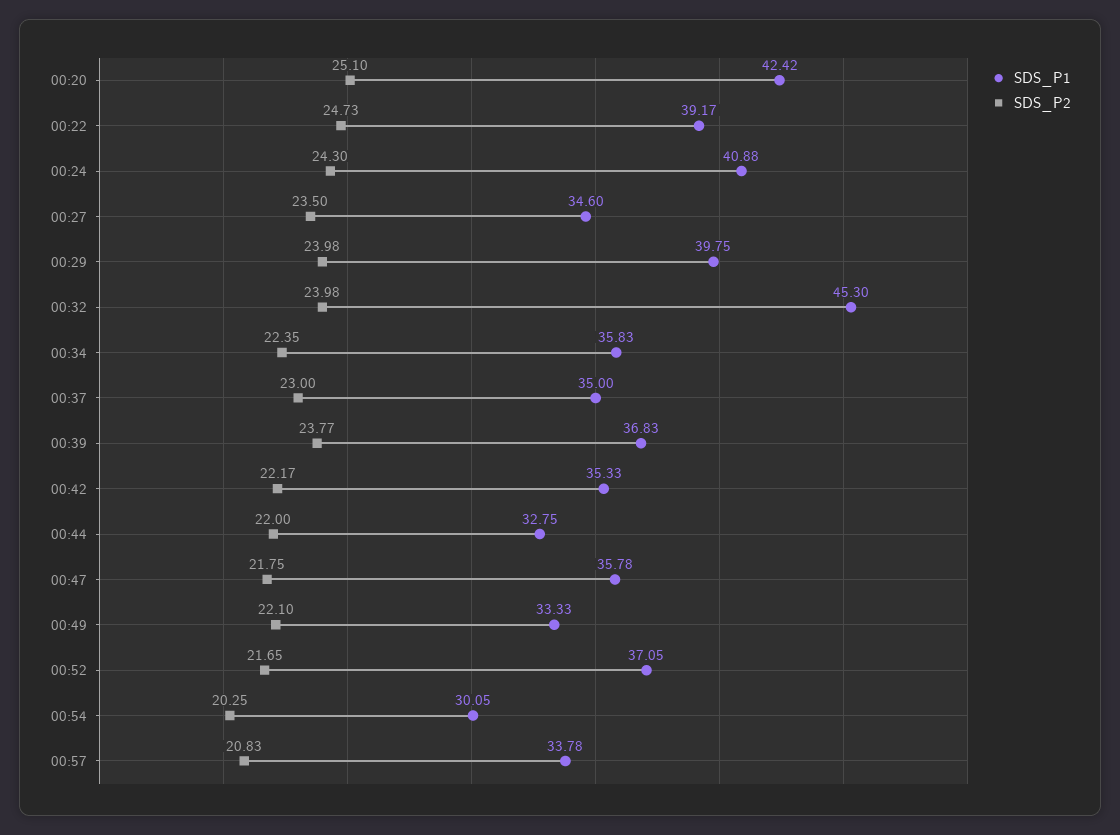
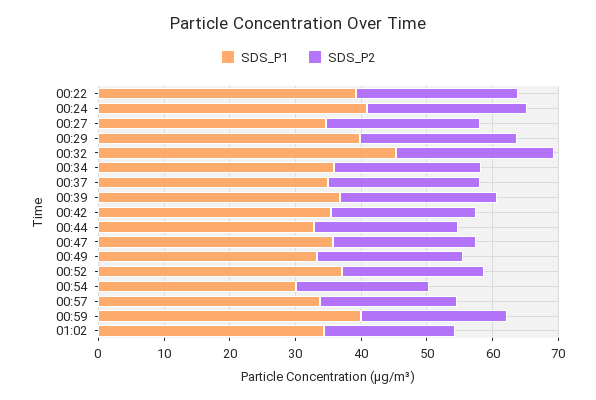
SDS_P1, 00:20: 42.42 -> none
SDS_P2, 00:20: 25.1 -> none
SDS_P1, 00:59: none -> 40
SDS_P2, 00:59: none -> 22
SDS_P1, 01:02: none -> 34
SDS_P2, 01:02: none -> 20

